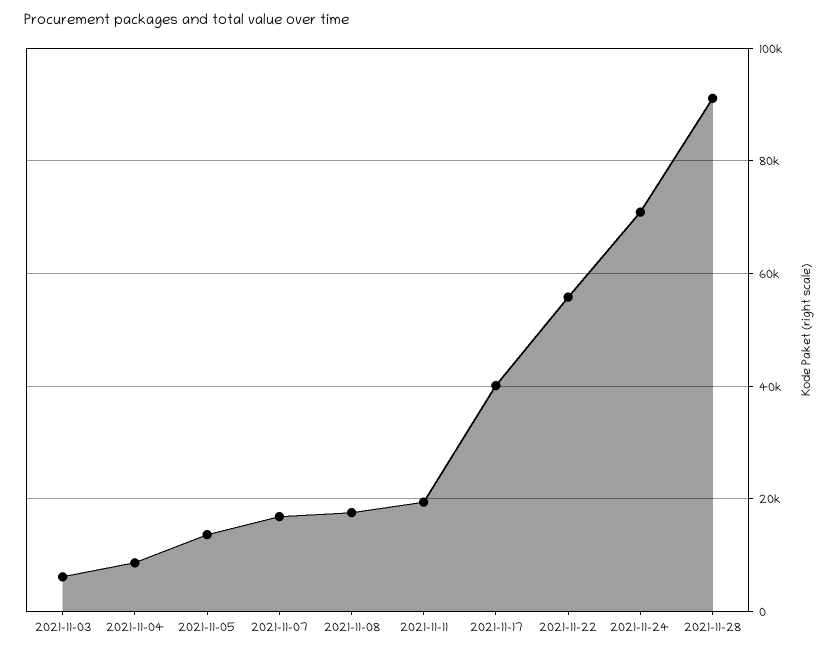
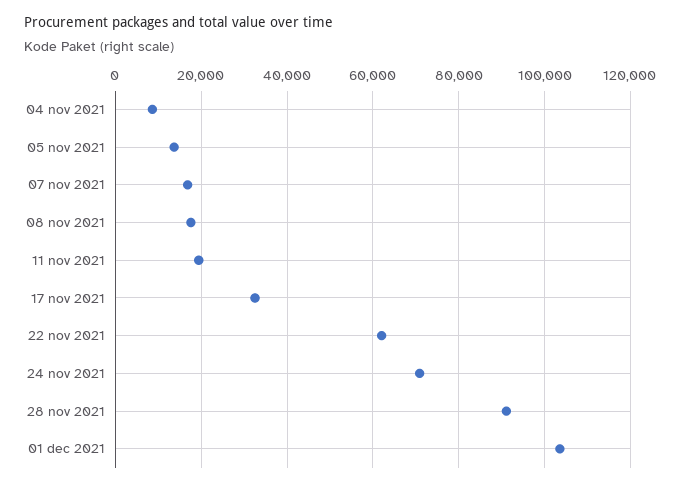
2021-11-03: 6000 -> none
2021-11-17: 40000 -> 32000
2021-11-22: 56000 -> 62000
01 dec 2021: none -> 104000

